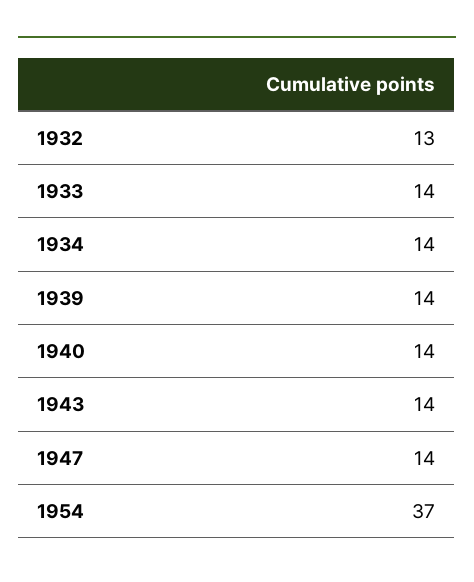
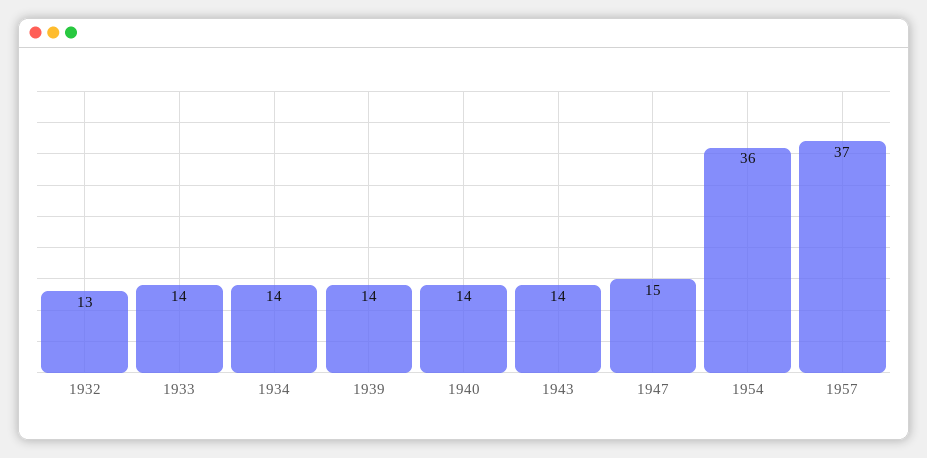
1947: 14 -> 15
1954: 37 -> 36
1957: none -> 37

